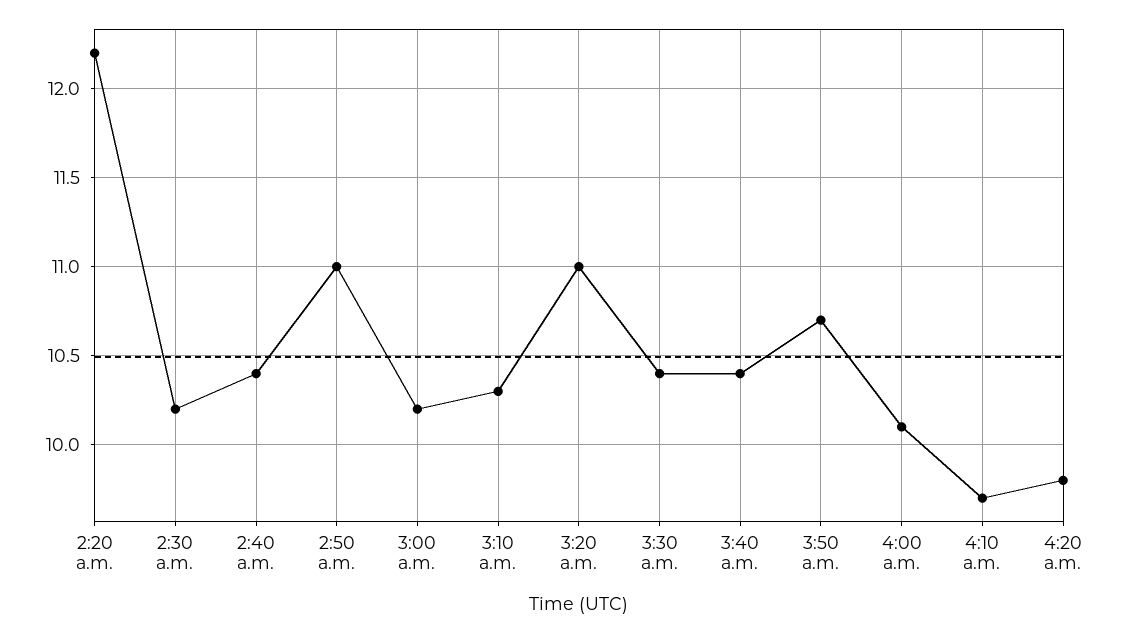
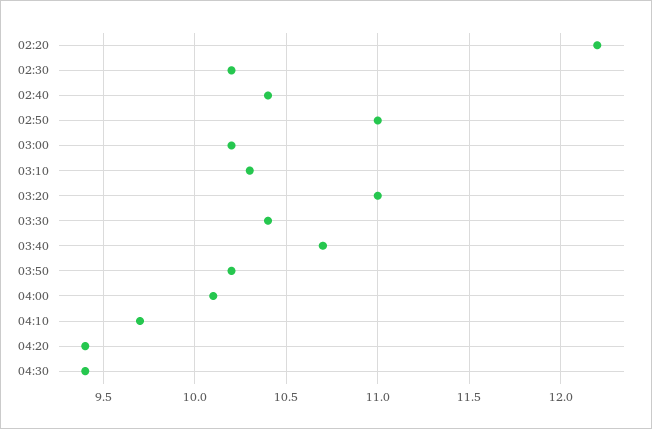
3:40 a.m.: 10.4 -> 10.7
3:50 a.m.: 10.7 -> 10.2
4:20 a.m.: 9.8 -> 9.4
04:30: none -> 9.4

